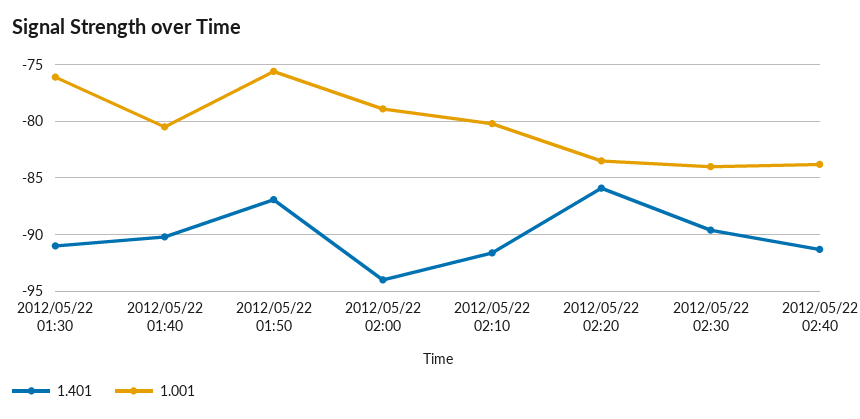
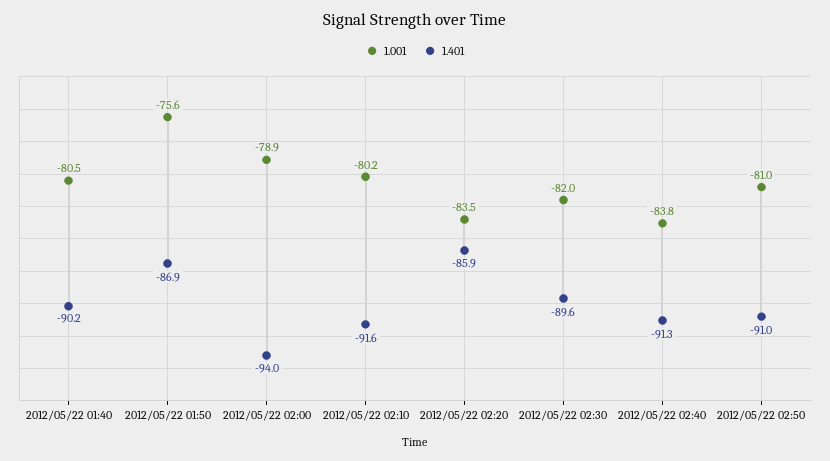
1.401, 2012/05/22 01:30: -91 -> none
1.001, 2012/05/22 01:30: -76 -> none
1.001, 2012/05/22 02:30: -84 -> -82
1.001, 2012/05/22 02:50: none -> -81
1.401, 2012/05/22 02:50: none -> -91

